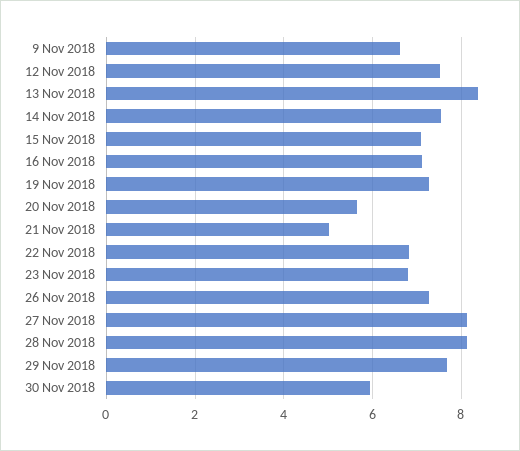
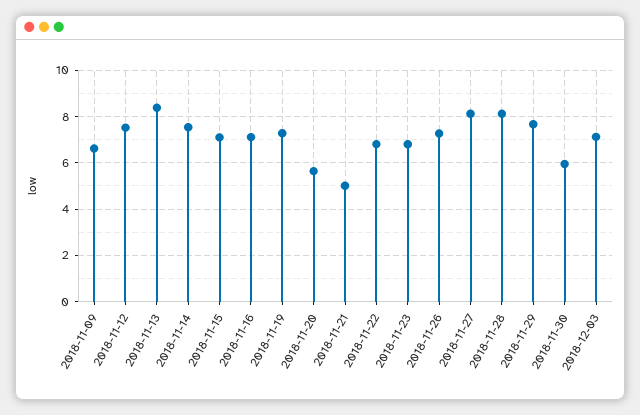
2018-12-03: none -> 7

